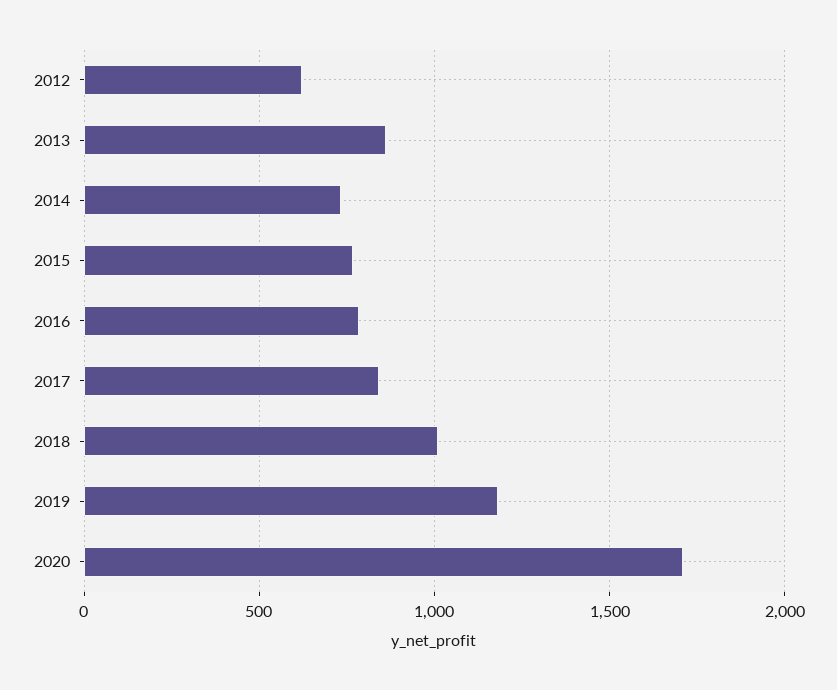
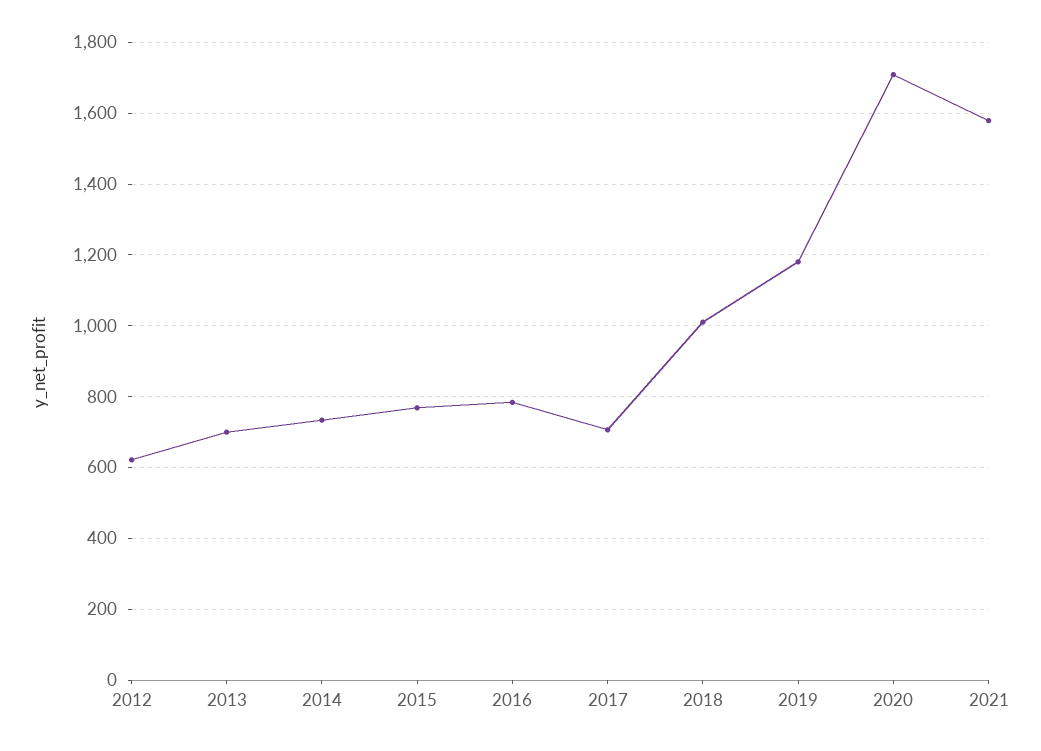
2013: 850 -> 700
2017: 850 -> 700
2021: none -> 1580

